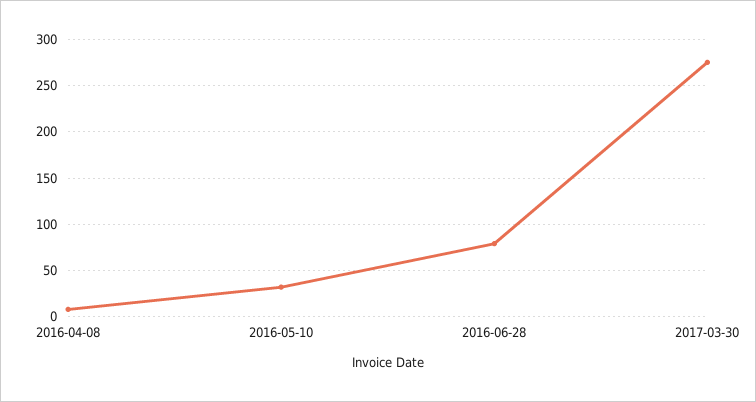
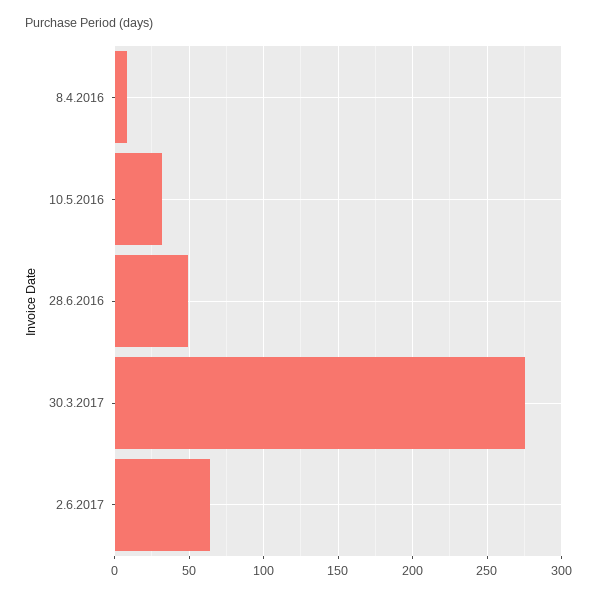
2016-06-28: 80 -> 50
2.6.2017: none -> 65

